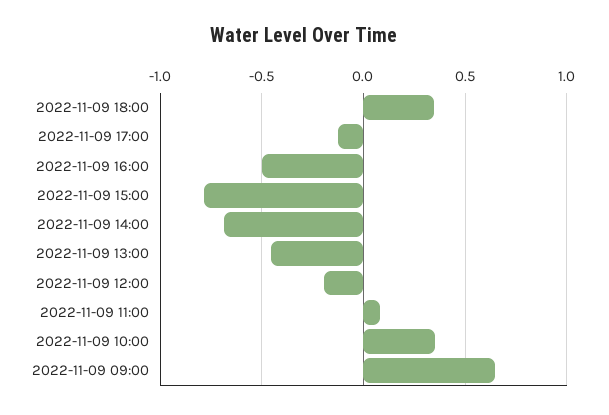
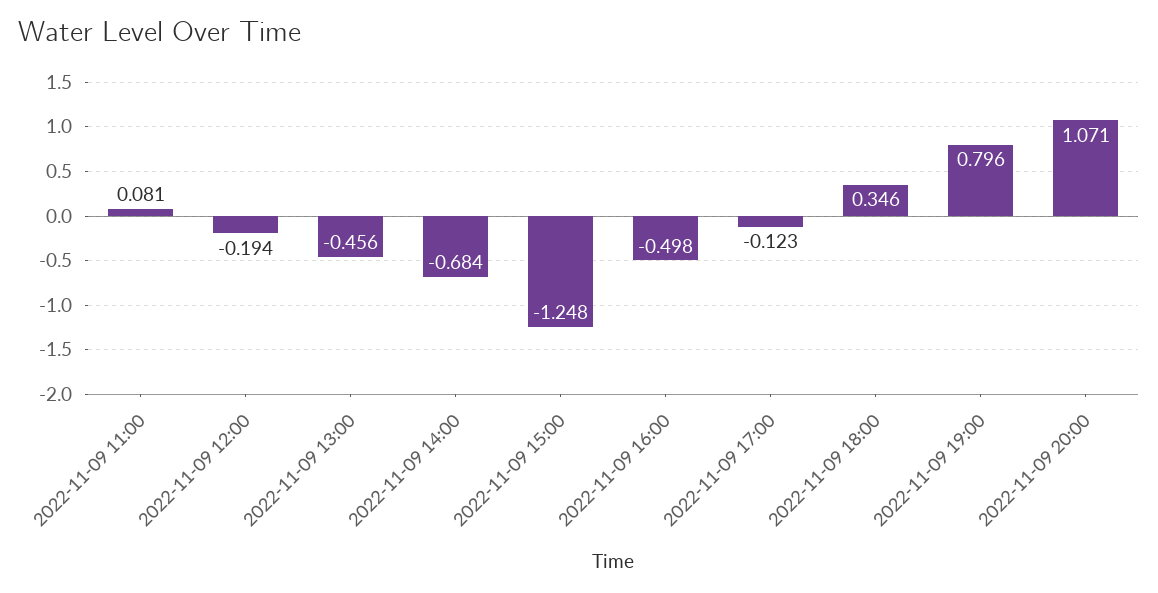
2022-11-09 15:00: -0.8 -> -1.248
2022-11-09 10:00: 0.35 -> none
2022-11-09 09:00: 0.65 -> none
2022-11-09 19:00: none -> 0.796
2022-11-09 20:00: none -> 1.071

